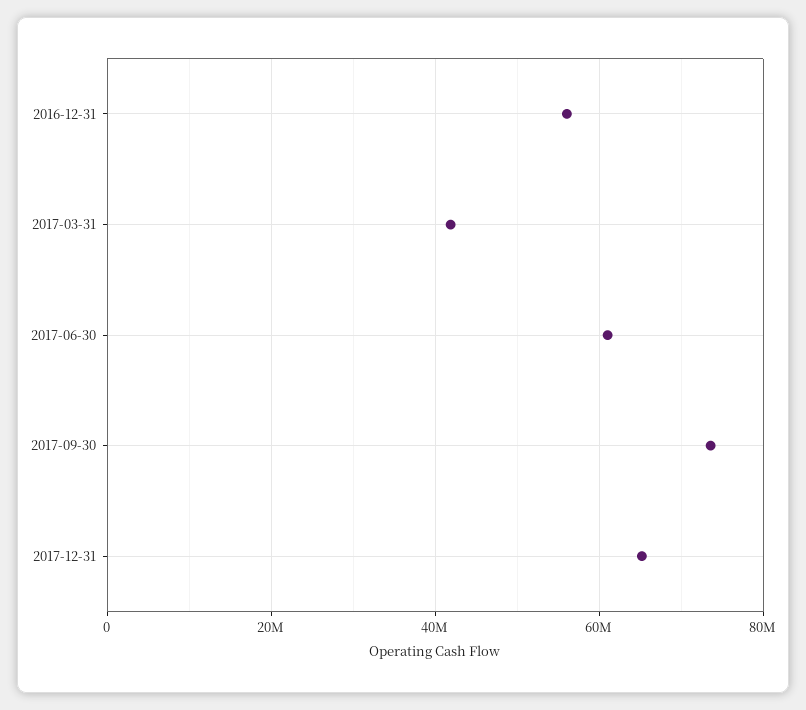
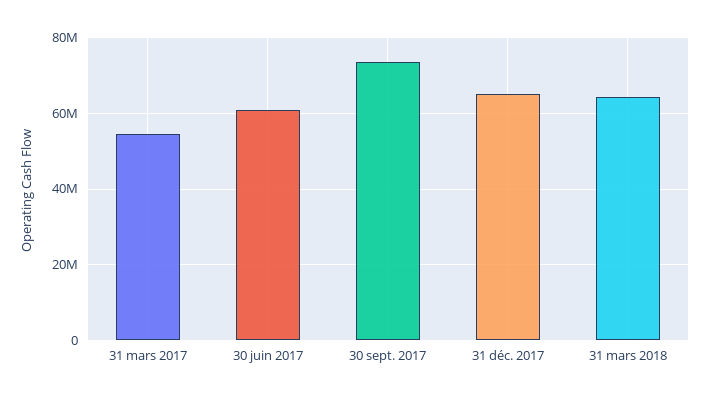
2016-12-31: 56000000 -> none
2017-03-31: 42000000 -> 54000000
31 mars 2018: none -> 64000000

